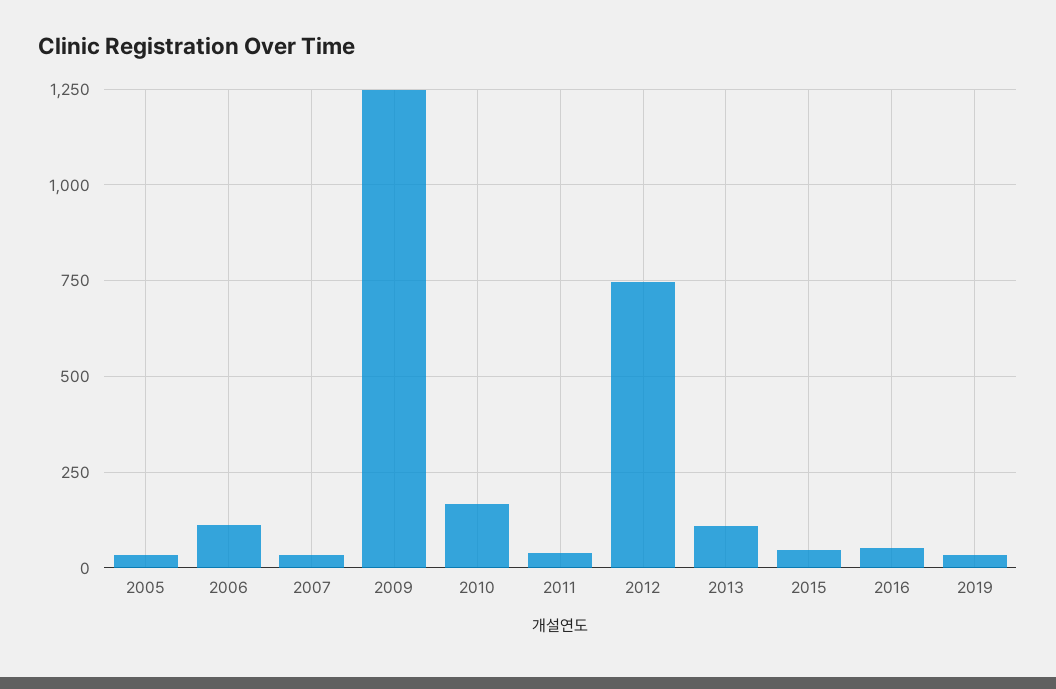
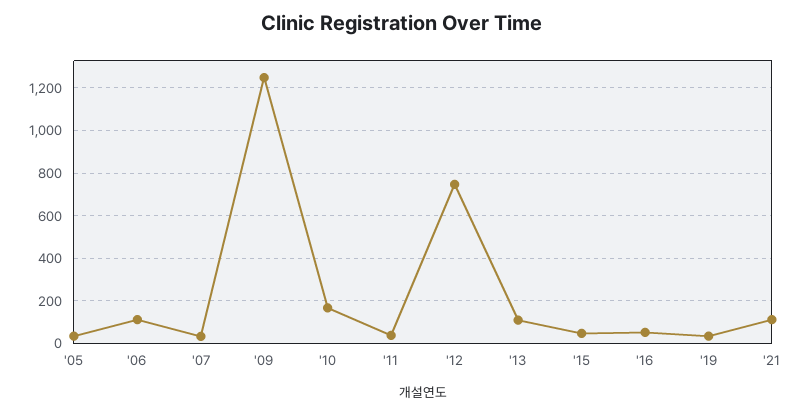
'21: none -> 100

